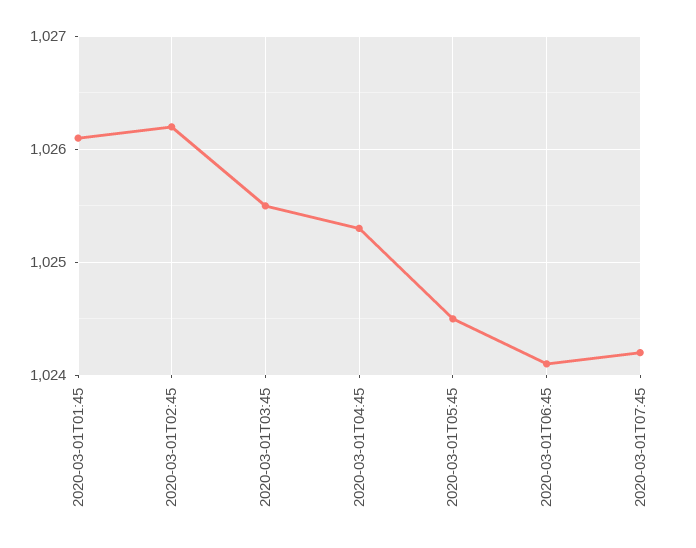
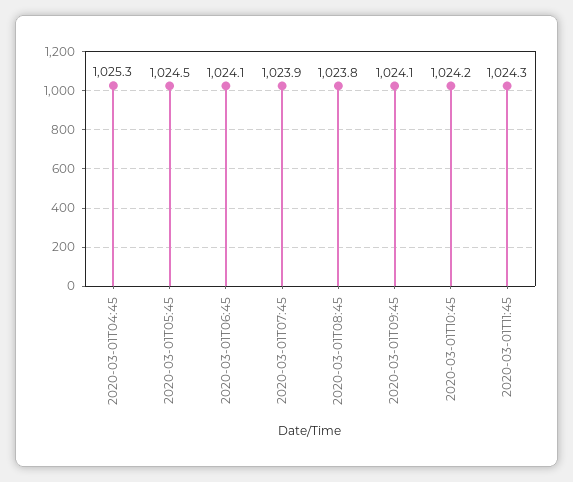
2020-03-01T01:45: 1026.1 -> none
2020-03-01T02:45: 1026.2 -> none
2020-03-01T03:45: 1025.5 -> none
2020-03-01T07:45: 1024.2 -> 1023.9
2020-03-01T08:45: none -> 1023.8
2020-03-01T09:45: none -> 1024.1
2020-03-01T10:45: none -> 1024.2
2020-03-01T11:45: none -> 1024.3

